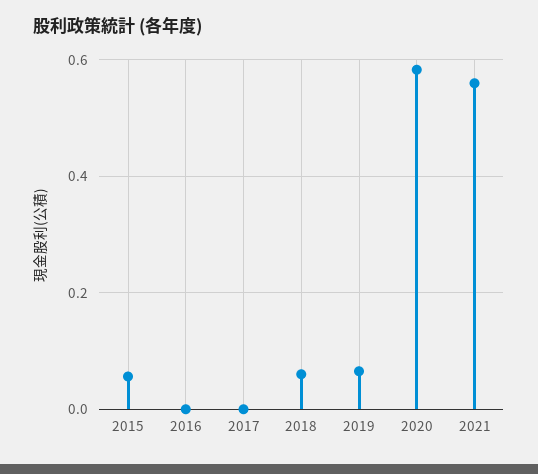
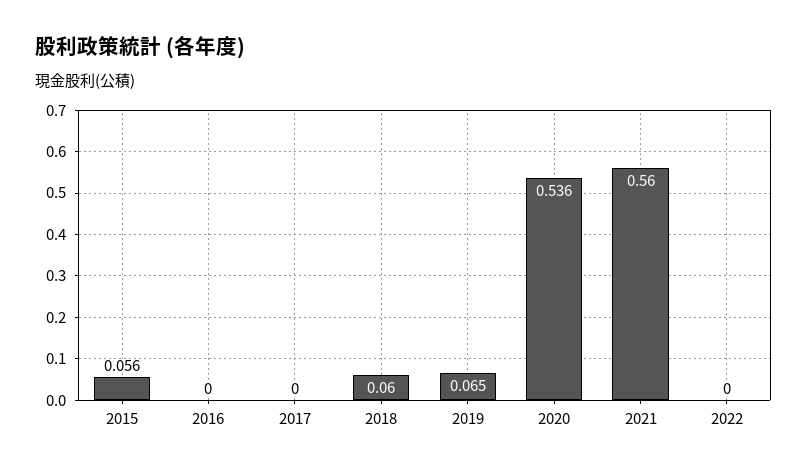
2020: 0.58 -> 0.536
2022: none -> 0

